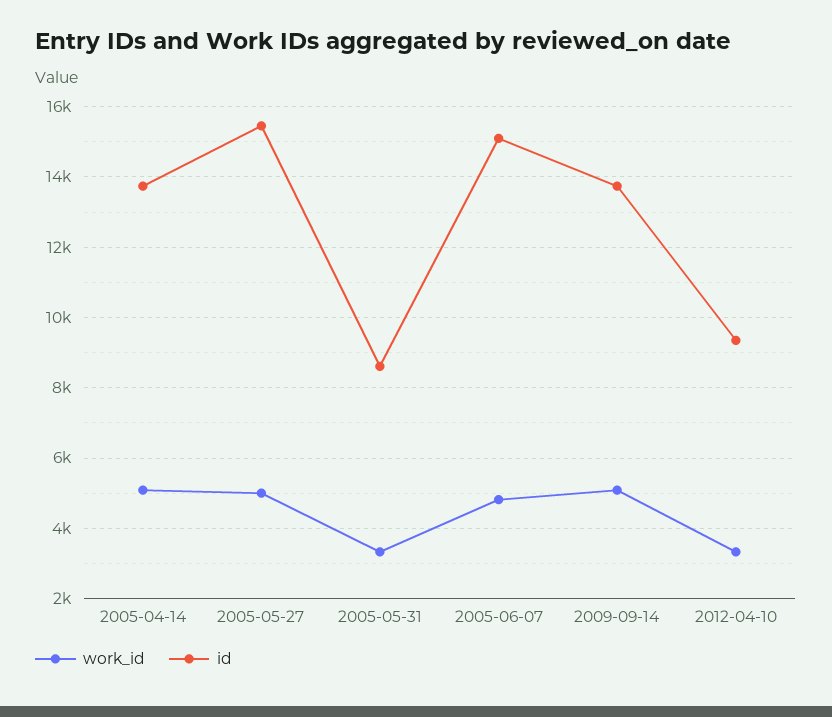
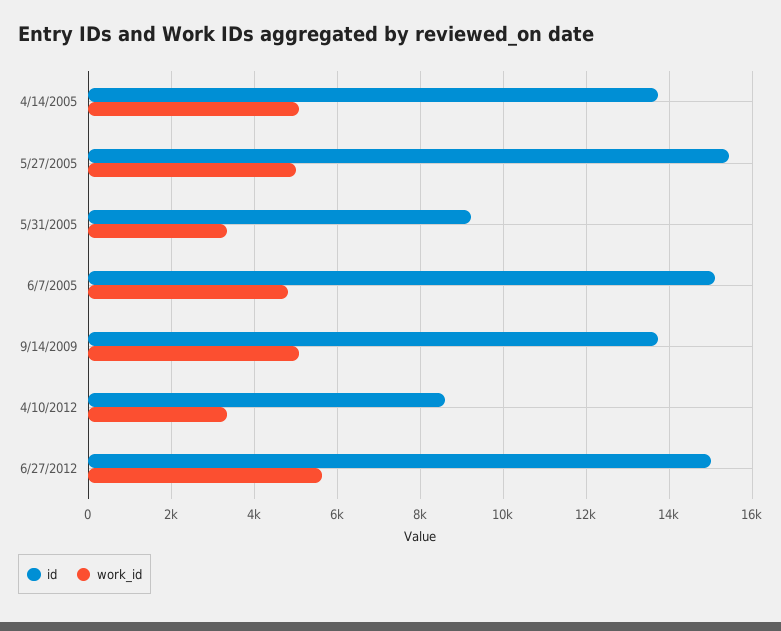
id, 2005-05-31: 8600 -> 9200
id, 2012-04-10: 9400 -> 8600
id, 6/27/2012: none -> 15000
work_id, 6/27/2012: none -> 5600

